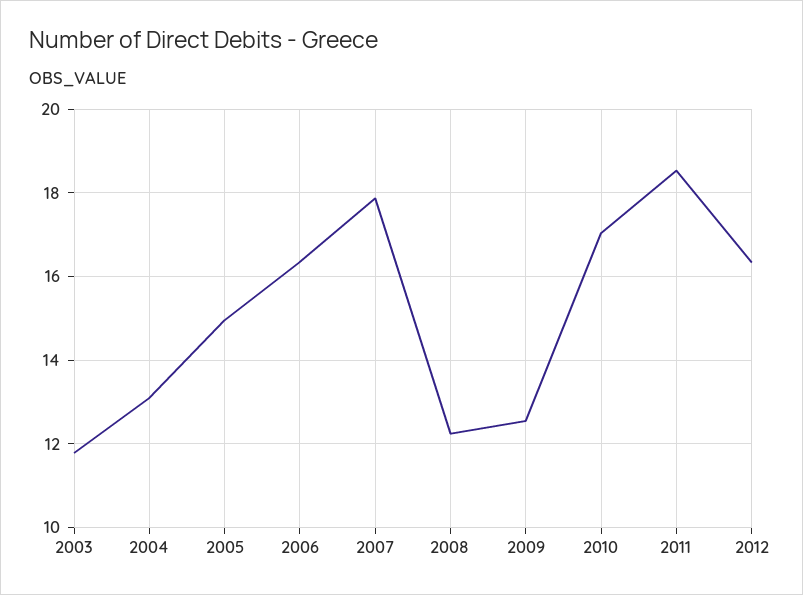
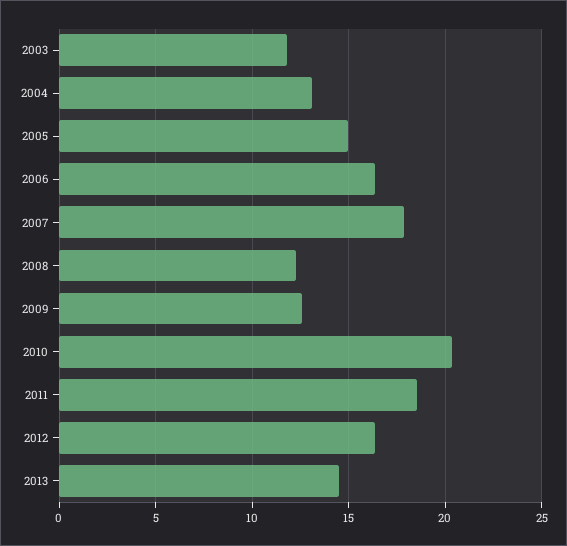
2010: 17 -> 20.5
2013: none -> 14.5

